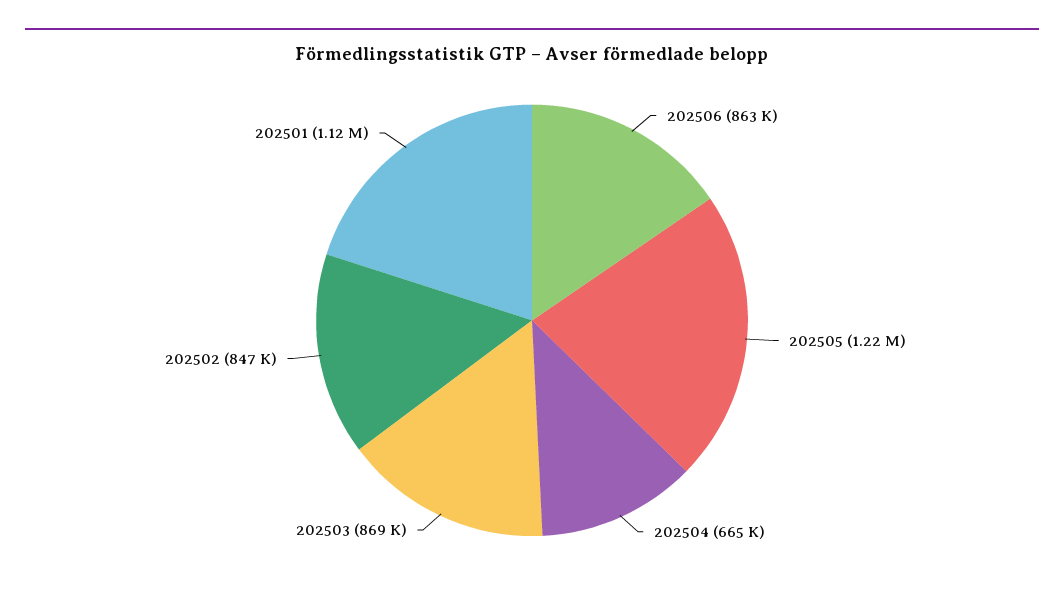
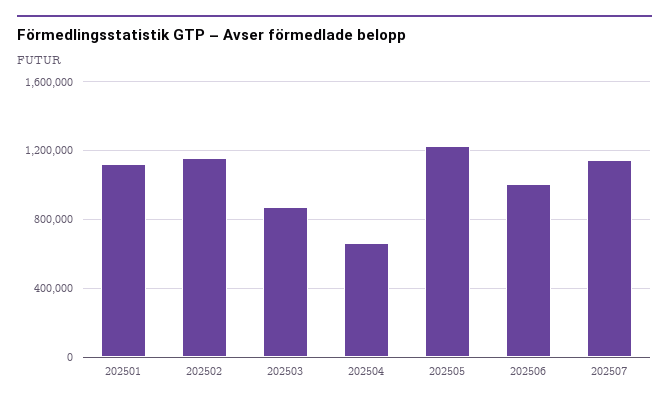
202506: 863000 -> 1000000
202502: 847000 -> 1150000
202507: none -> 1150000

